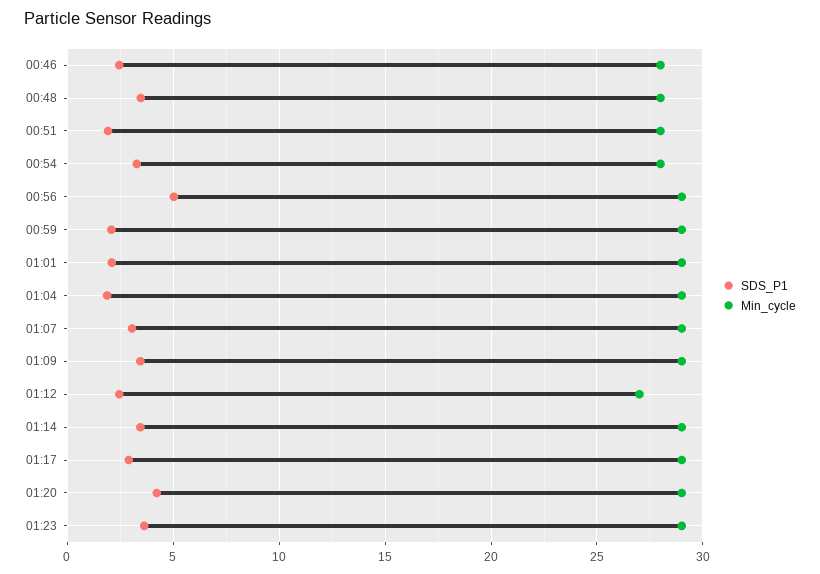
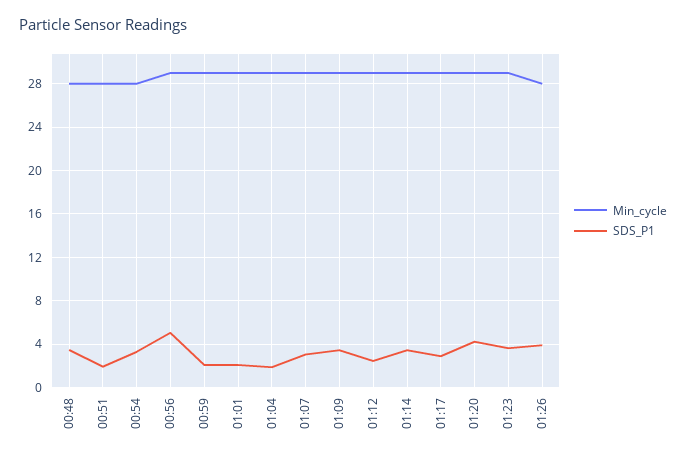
SDS_P1, 00:46: 2.5 -> none
Min_cycle, 00:46: 28 -> none
Min_cycle, 01:12: 27 -> 29
Min_cycle, 01:26: none -> 28
SDS_P1, 01:26: none -> 4

